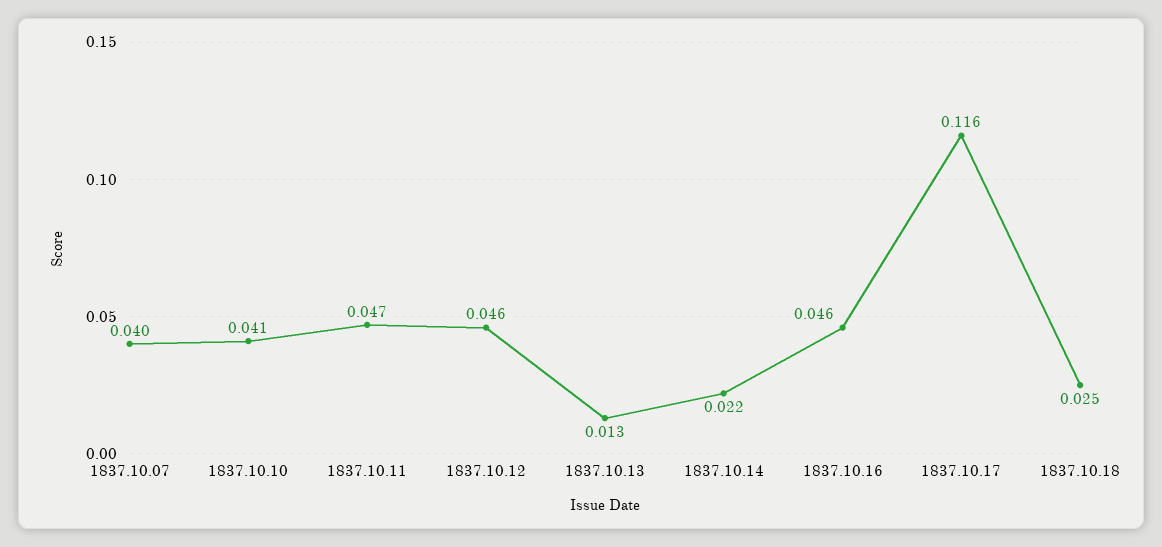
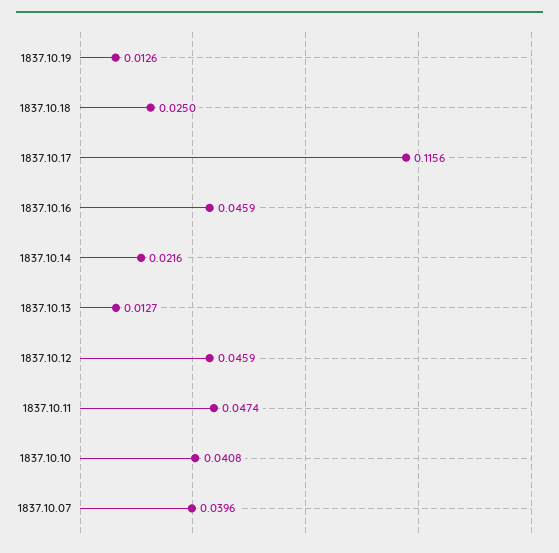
1837.10.19: none -> 0.0126

